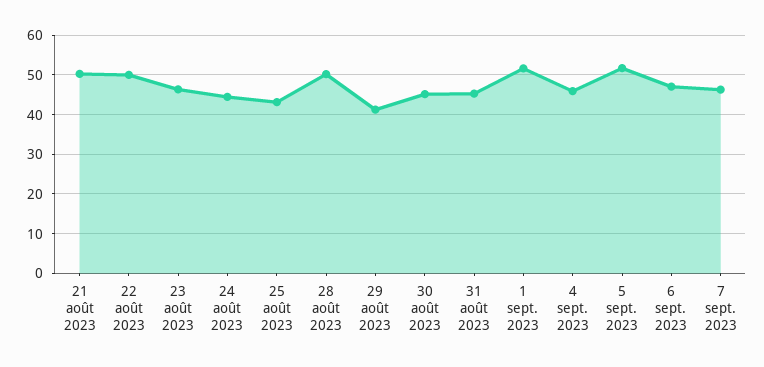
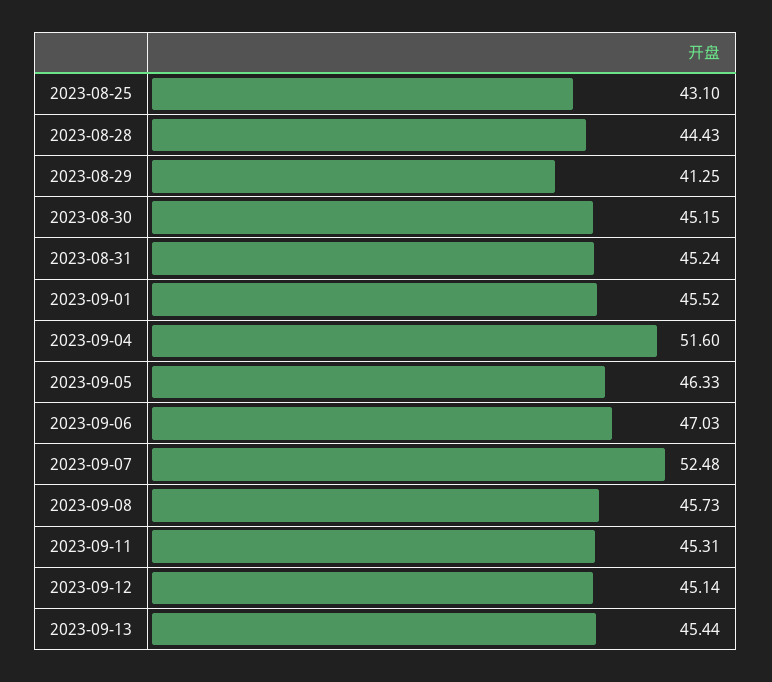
21 août 2023: 50 -> none
22 août 2023: 50 -> none
23 août 2023: 46 -> none
24 août 2023: 44 -> none
28 août 2023: 50 -> 44.43
1 sept. 2023: 52 -> 45.52
4 sept. 2023: 46 -> 51.6
5 sept. 2023: 52 -> 46.33
7 sept. 2023: 46 -> 52.48
2023-09-08: none -> 45.73
2023-09-11: none -> 45.31
2023-09-12: none -> 45.14
2023-09-13: none -> 45.44

